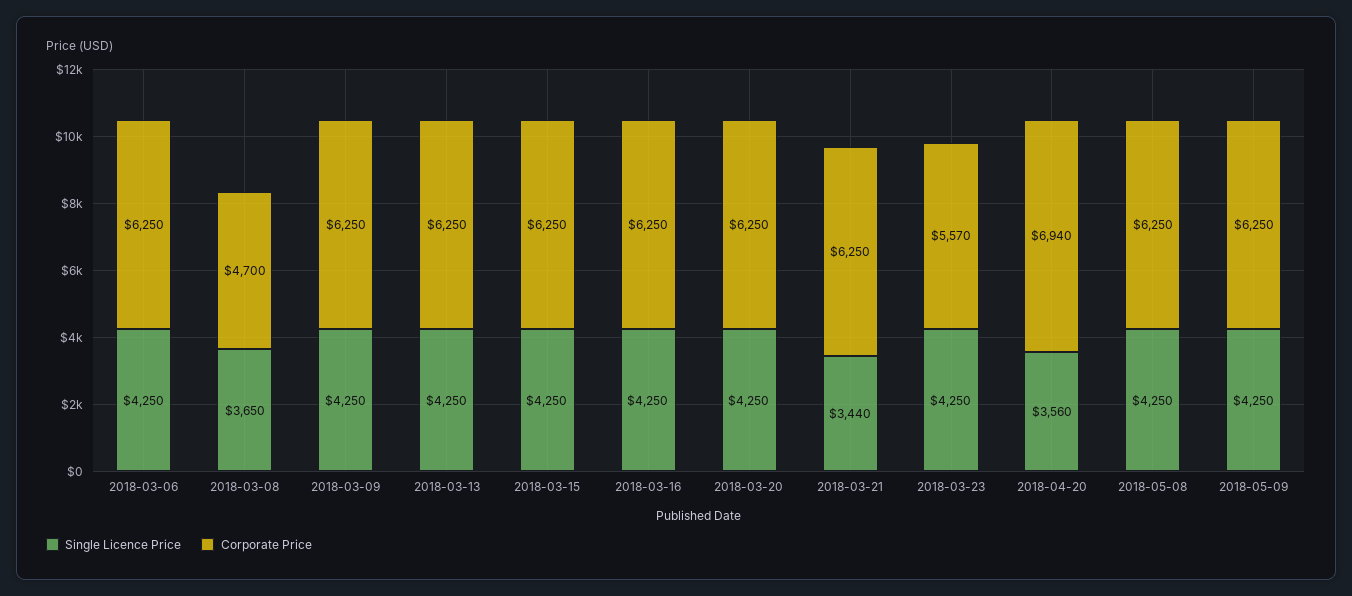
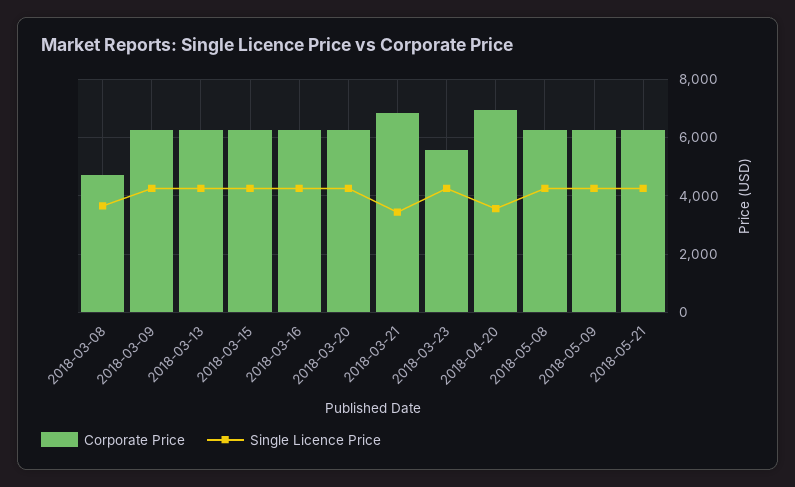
Single Licence Price, 2018-03-06: 4250 -> none
Corporate Price, 2018-03-06: 6250 -> none
Corporate Price, 2018-03-21: 6250 -> 6750
Corporate Price, 2018-05-21: none -> 6250
Single Licence Price, 2018-05-21: none -> 4250

